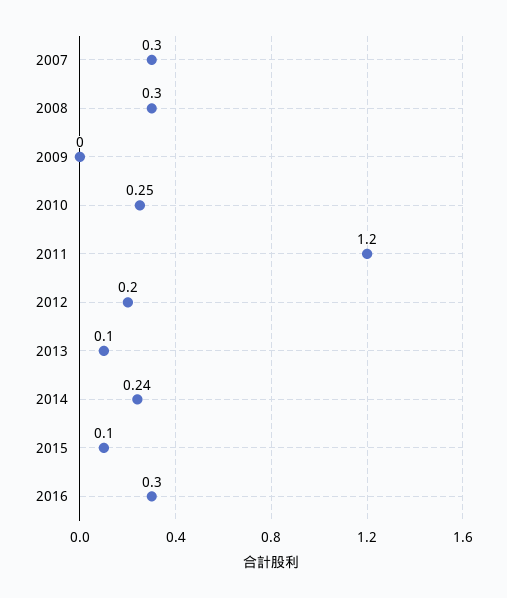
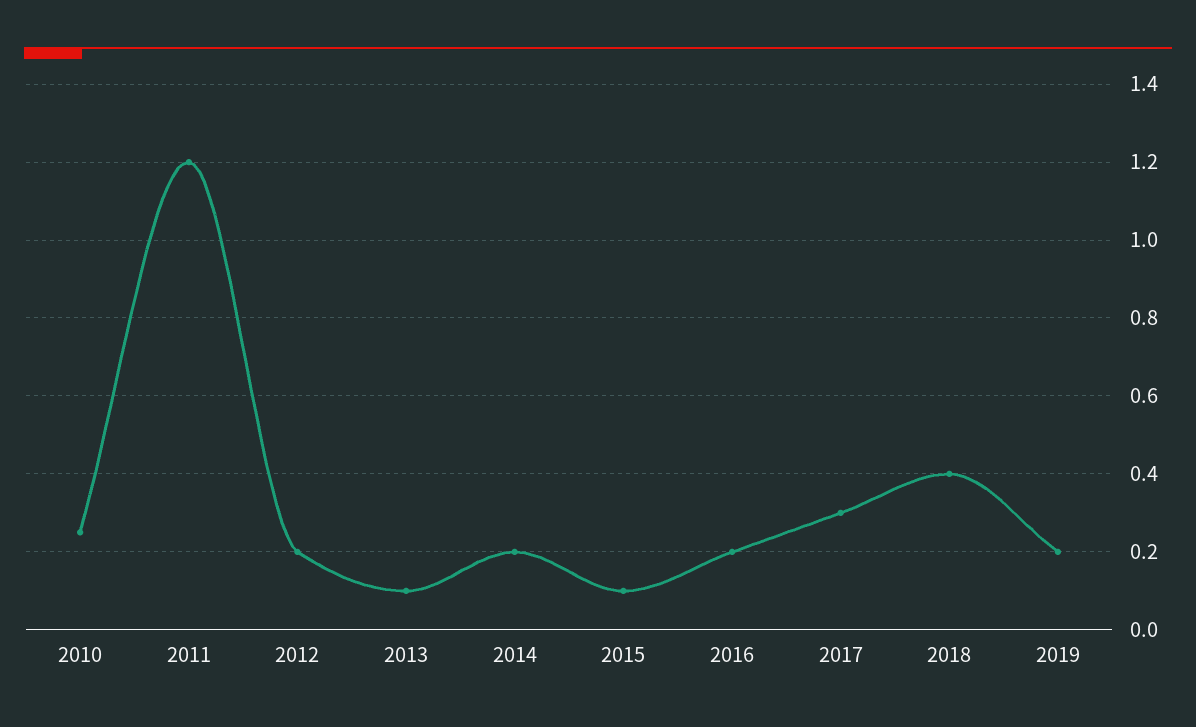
2007: 0.3 -> none
2008: 0.3 -> none
2009: 0 -> none
2014: 0.24 -> 0.2
2016: 0.3 -> 0.2
2017: none -> 0.3
2018: none -> 0.4
2019: none -> 0.2

